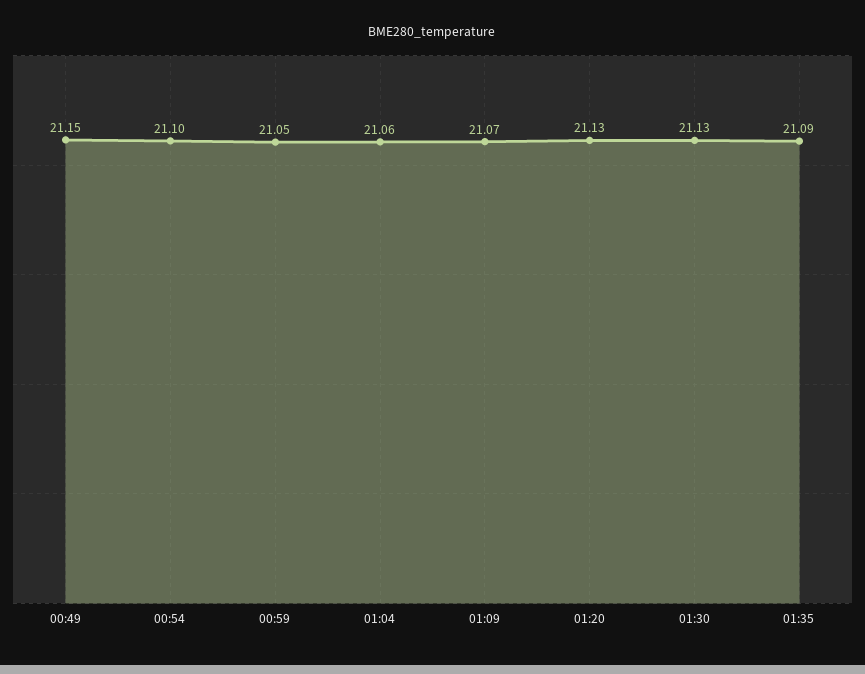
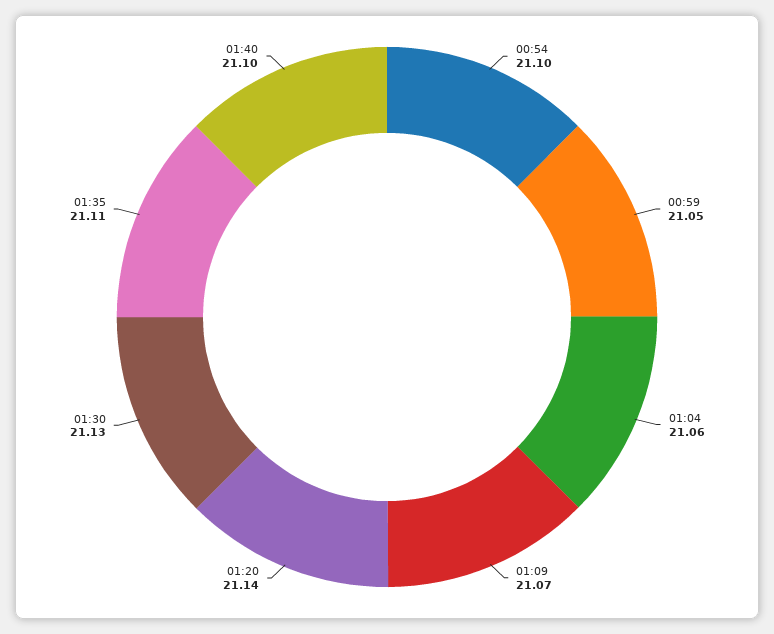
00:49: 21.15 -> none
01:20: 21.13 -> 21.14
01:35: 21.09 -> 21.11
01:40: none -> 21.1

